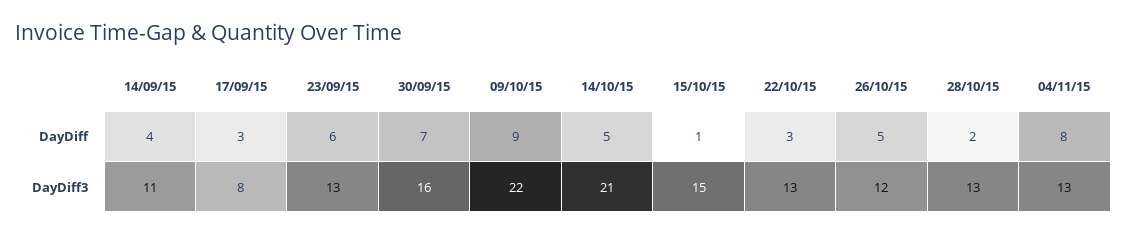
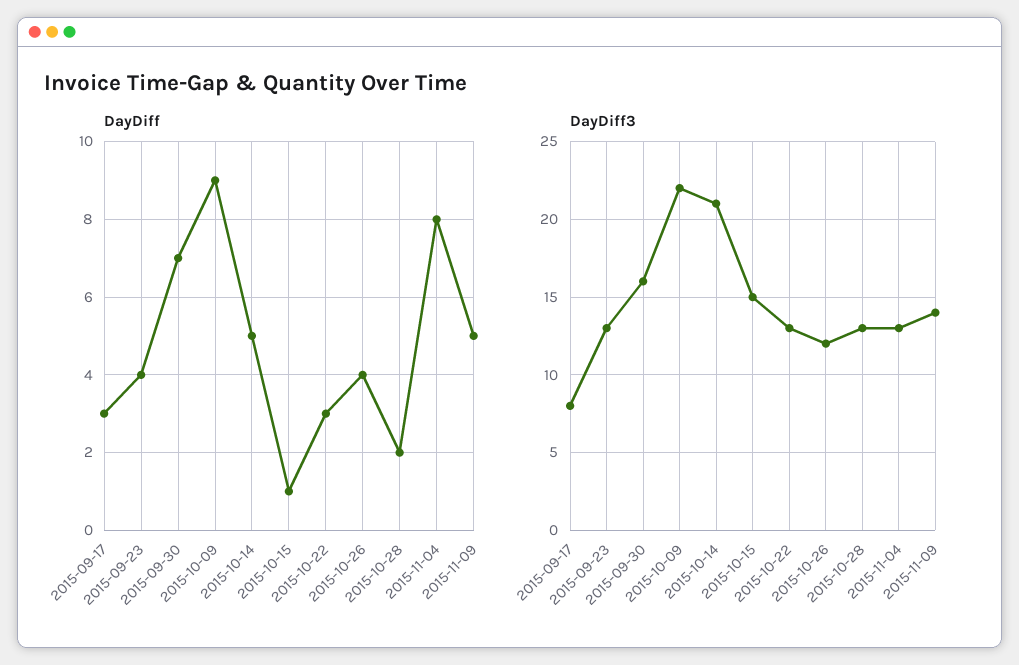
DayDiff, 14/09/15: 4 -> none
DayDiff, 23/09/15: 6 -> 4
DayDiff, 26/10/15: 5 -> 4
DayDiff3, 14/09/15: 11 -> none
DayDiff, 2015-11-09: none -> 5
DayDiff3, 2015-11-09: none -> 14

